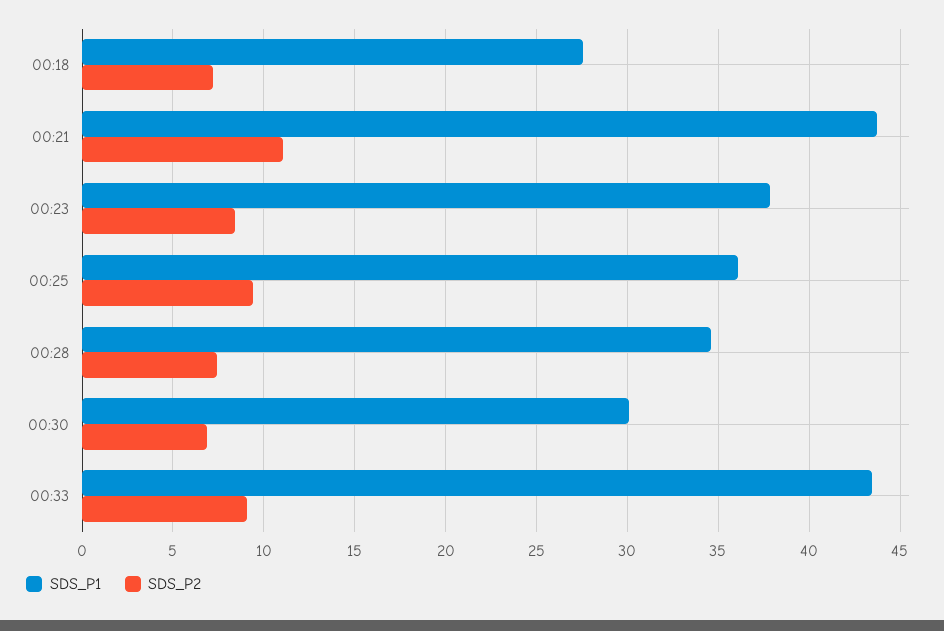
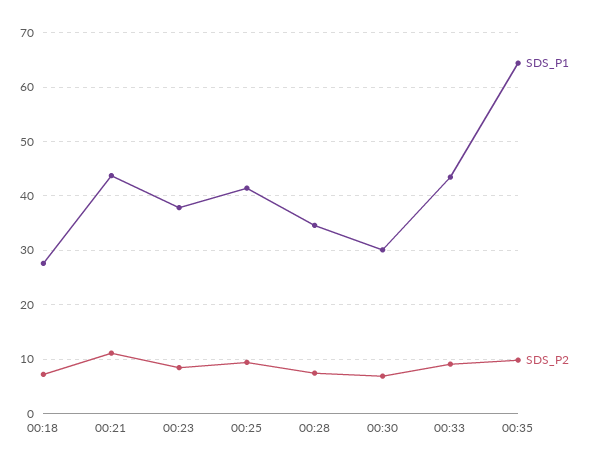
SDS_P1, 00:25: 36 -> 42
SDS_P1, 00:35: none -> 64
SDS_P2, 00:35: none -> 10

